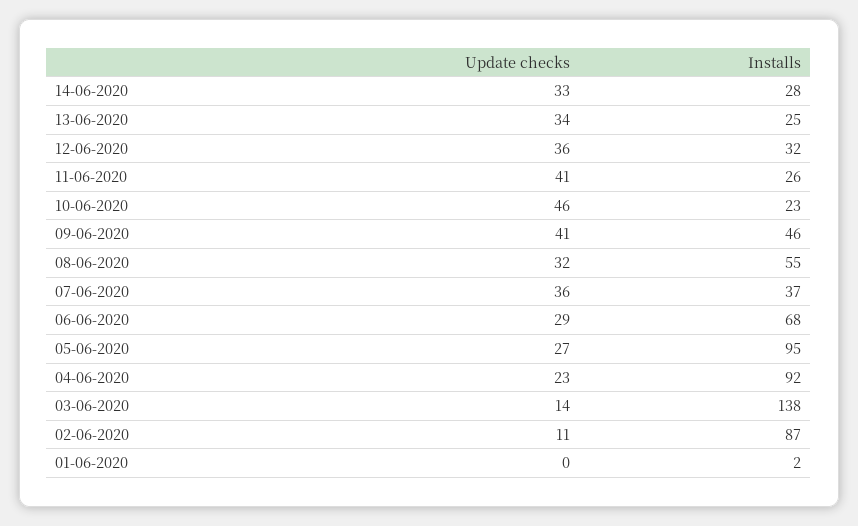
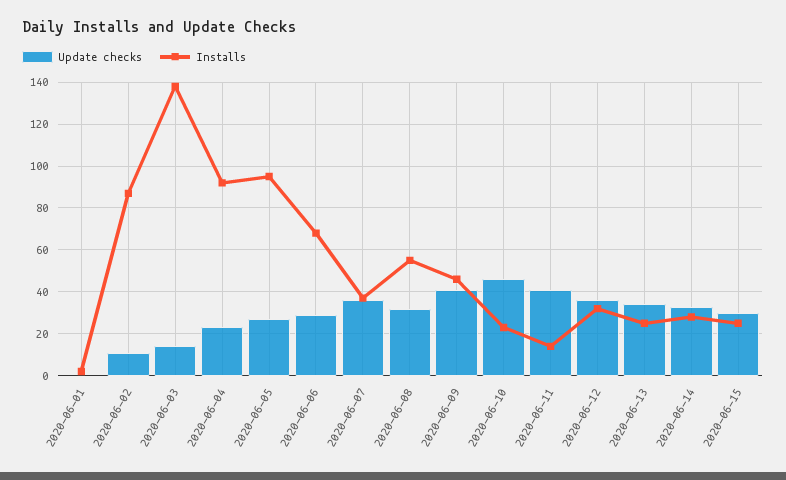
Installs, 11-06-2020: 26 -> 15
Update checks, 2020-06-15: none -> 30
Installs, 2020-06-15: none -> 25

